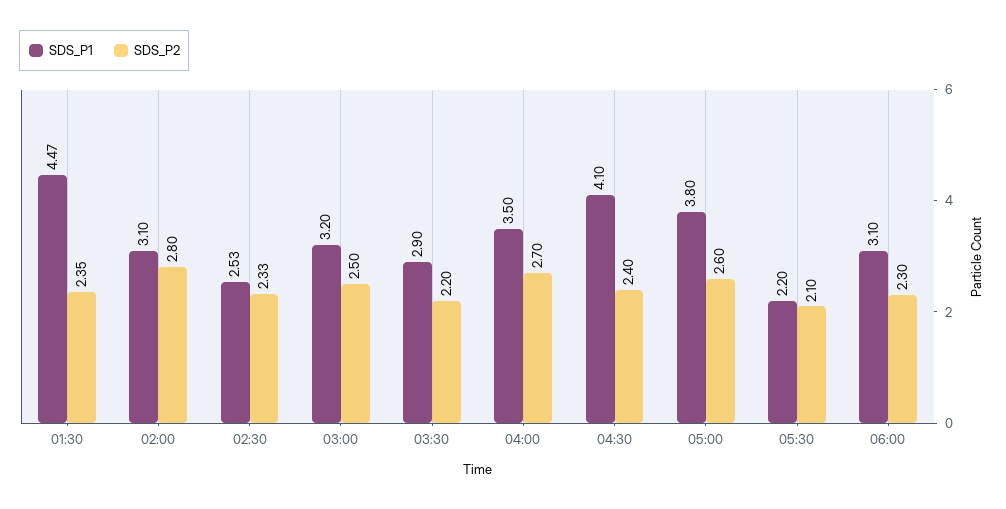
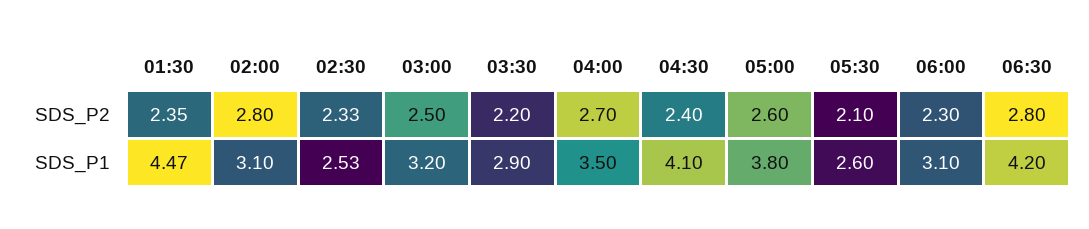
SDS_P1, 05:30: 2.2 -> 2.6
SDS_P2, 06:30: none -> 2.8
SDS_P1, 06:30: none -> 4.2

